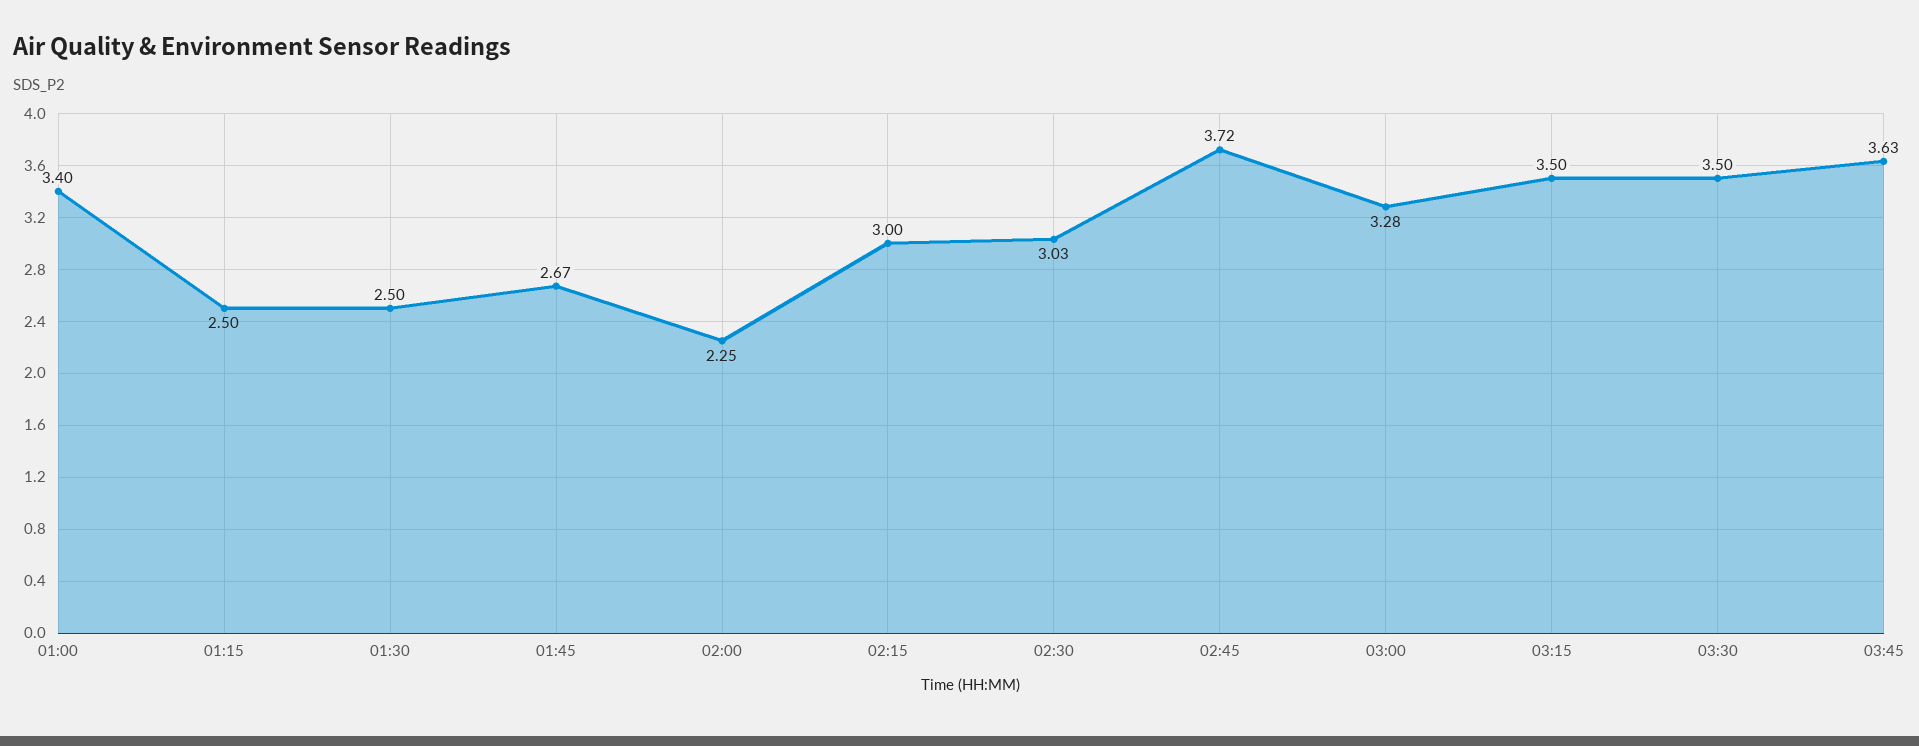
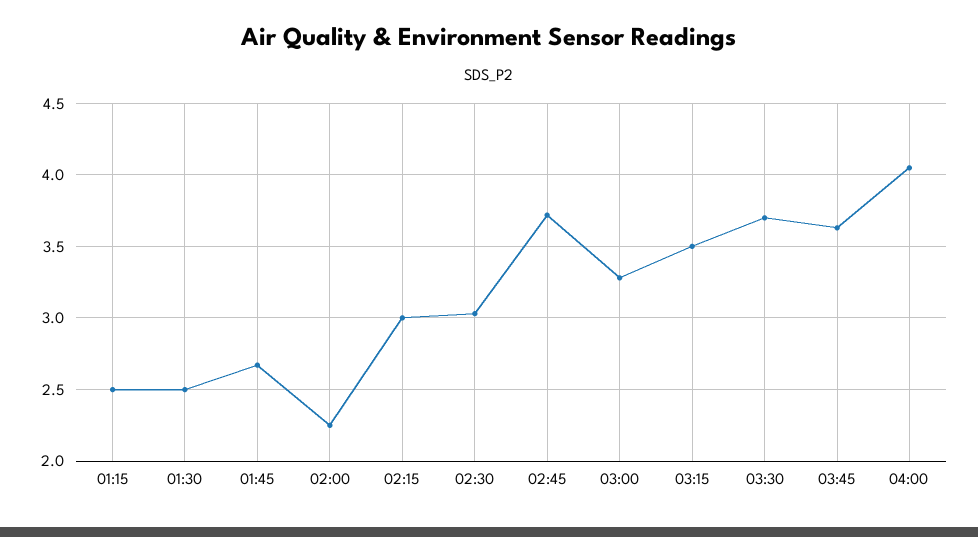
01:00: 3.4 -> none
03:30: 3.5 -> 3.7
04:00: none -> 4.05

